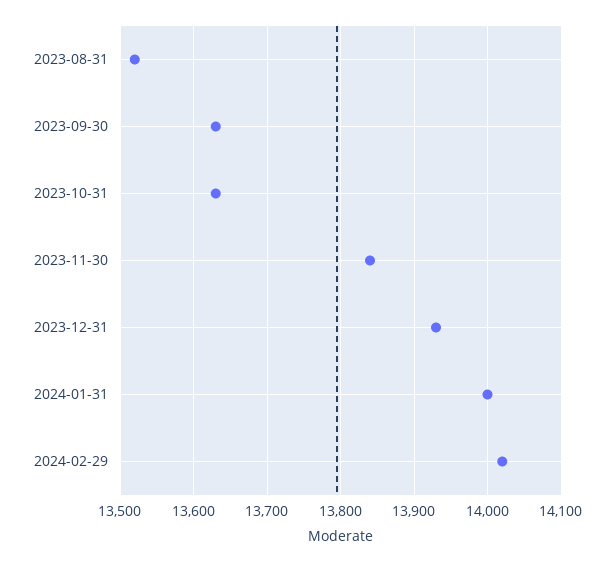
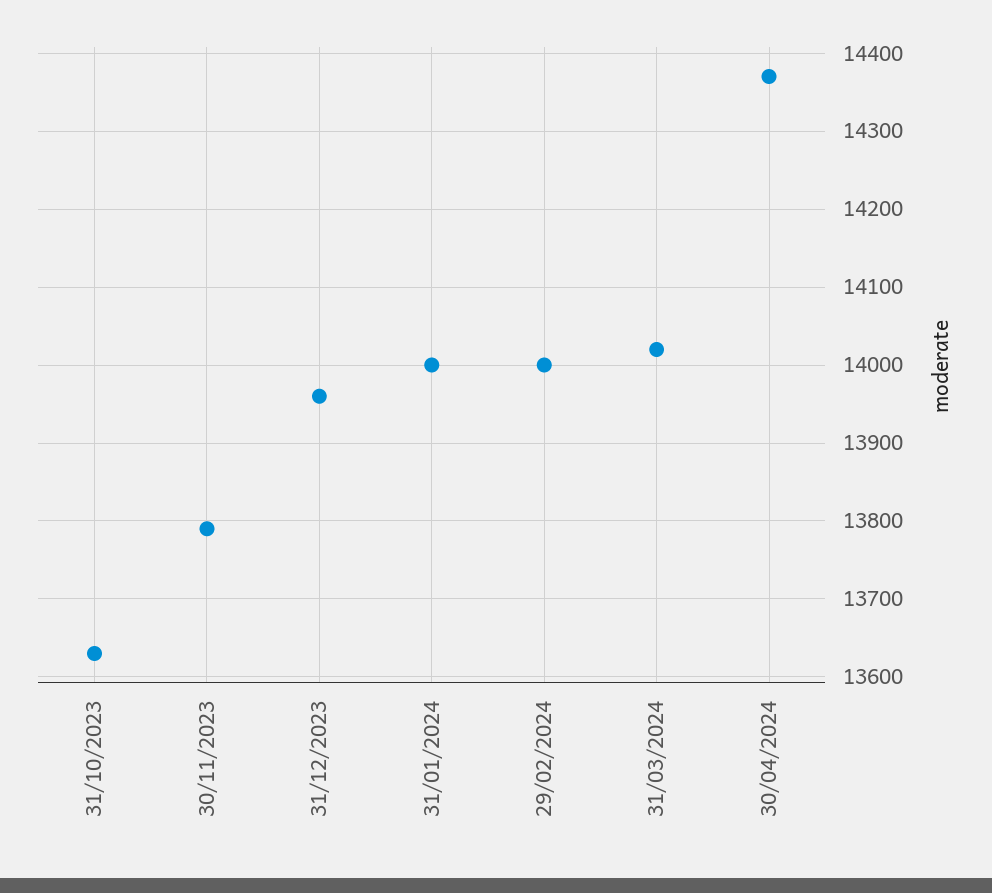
2023-08-31: 13520 -> none
2023-09-30: 13630 -> none
2023-11-30: 13840 -> 13790
2023-12-31: 13930 -> 13960
2024-02-29: 14020 -> 14000
31/03/2024: none -> 14020
30/04/2024: none -> 14370

